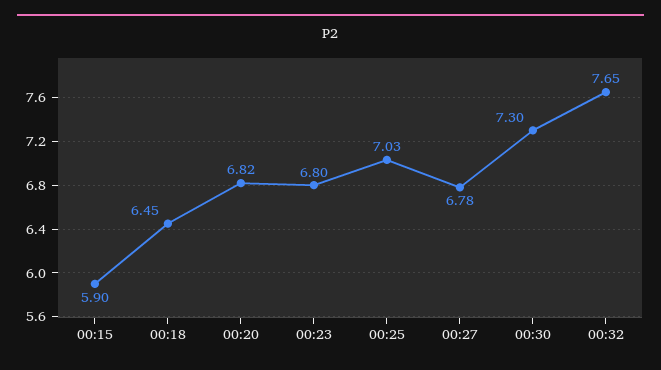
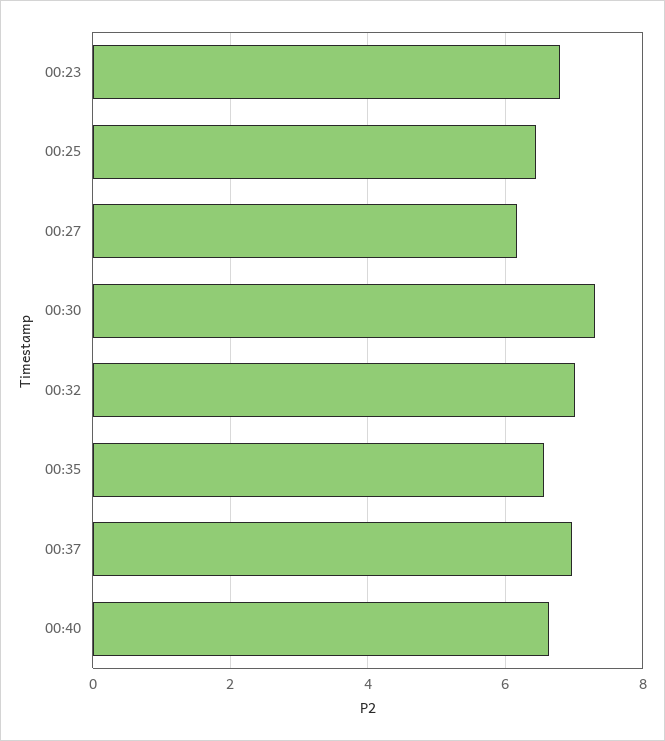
00:15: 5.9 -> none
00:18: 6.45 -> none
00:20: 6.82 -> none
00:25: 7.03 -> 6.4
00:27: 6.78 -> 6.2
00:32: 7.65 -> 7
00:35: none -> 6.6
00:37: none -> 7
00:40: none -> 6.6

